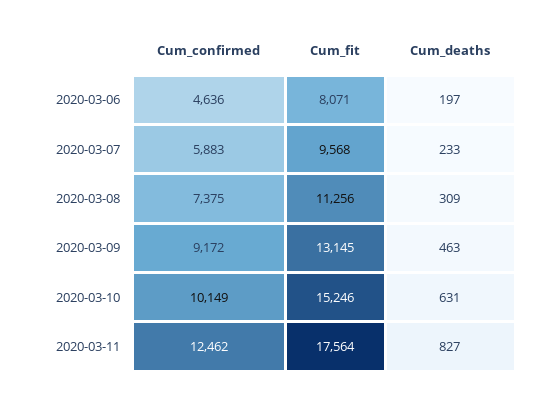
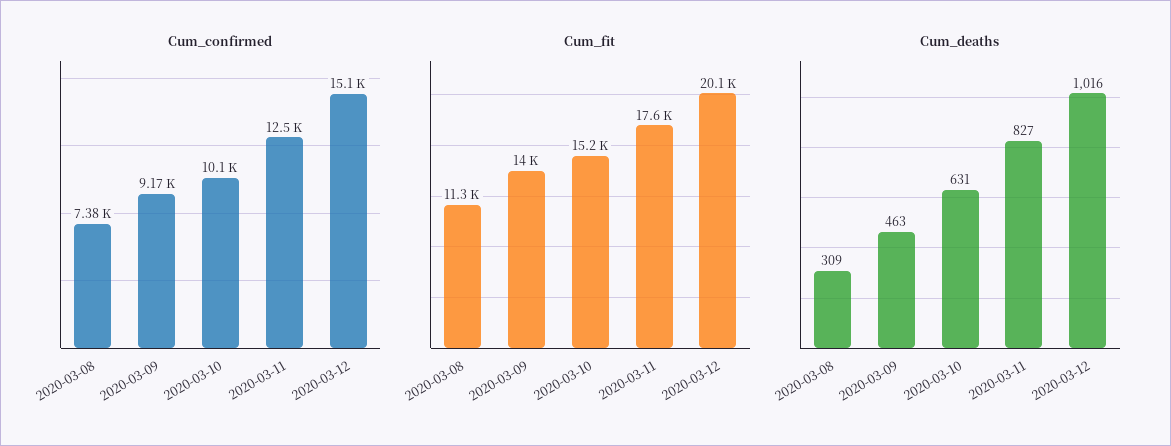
Cum_confirmed, 2020-03-06: 4636 -> none
Cum_fit, 2020-03-06: 8071 -> none
Cum_deaths, 2020-03-06: 197 -> none
Cum_confirmed, 2020-03-07: 5883 -> none
Cum_fit, 2020-03-07: 9568 -> none
Cum_deaths, 2020-03-07: 233 -> none
Cum_fit, 2020-03-09: 13145 -> 14000
Cum_confirmed, 2020-03-12: none -> 15100
Cum_fit, 2020-03-12: none -> 20100
Cum_deaths, 2020-03-12: none -> 1016

